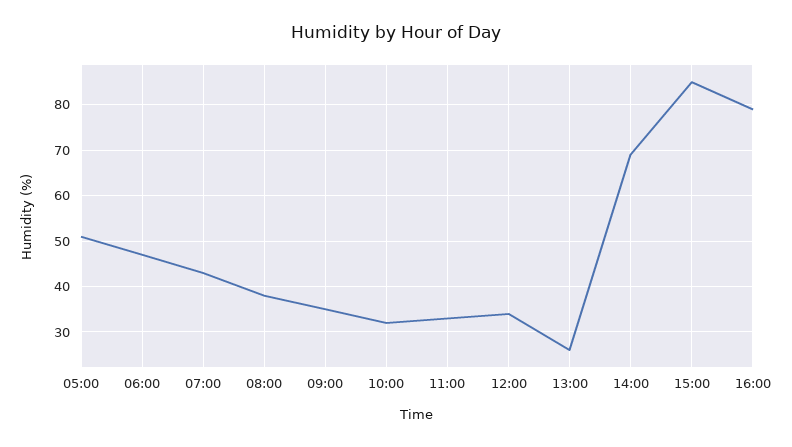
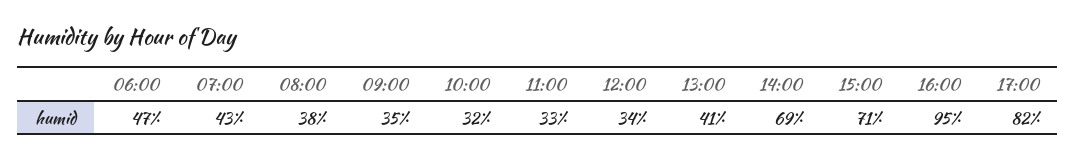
05:00: 50 -> none
13:00: 25 -> 41
15:00: 85 -> 71
16:00: 80 -> 95
17:00: none -> 82

